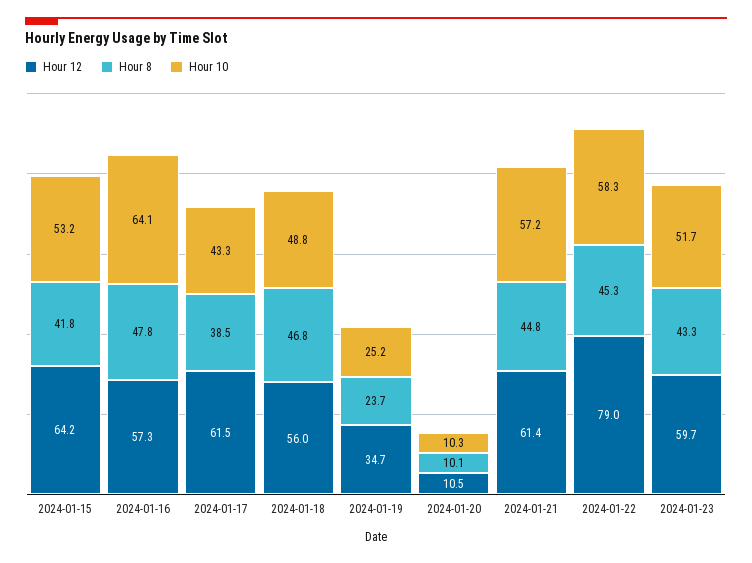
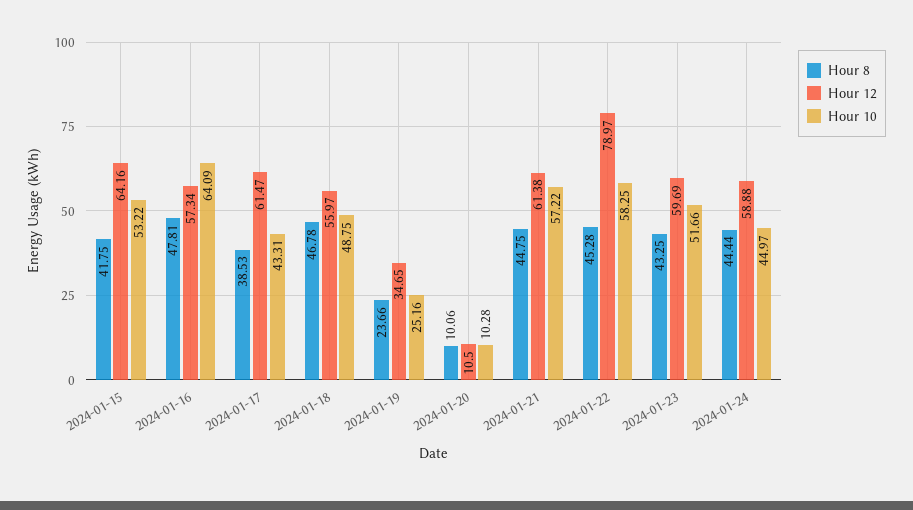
Hour 8, 2024-01-24: none -> 44.44
Hour 12, 2024-01-24: none -> 58.88
Hour 10, 2024-01-24: none -> 44.97

